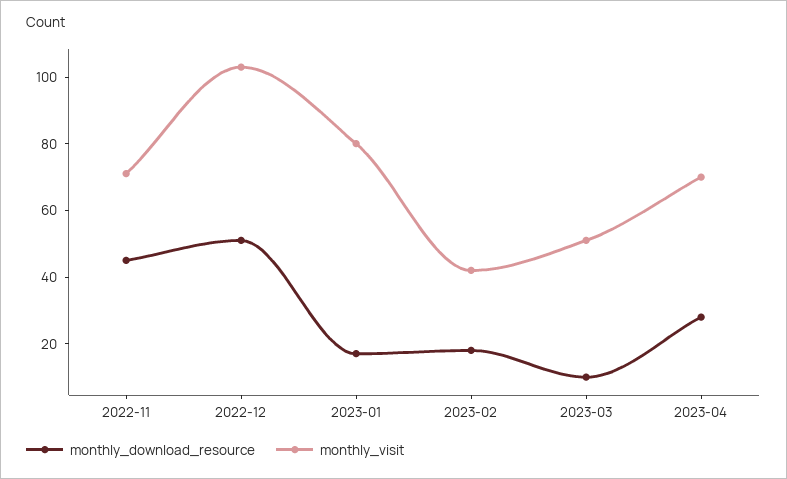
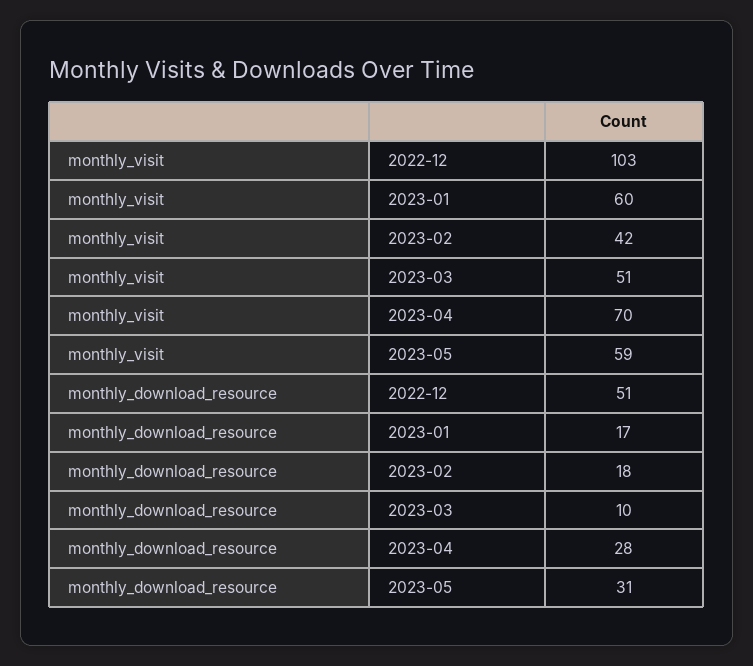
monthly_download_resource, 2022-11: 45 -> none
monthly_visit, 2022-11: 70 -> none
monthly_visit, 2023-01: 80 -> 60
monthly_visit, 2023-05: none -> 59
monthly_download_resource, 2023-05: none -> 31

